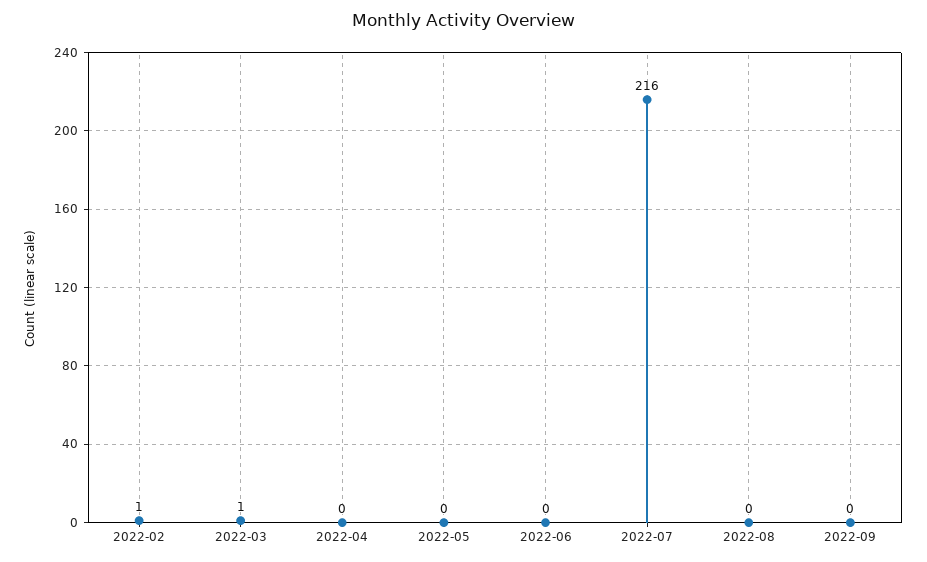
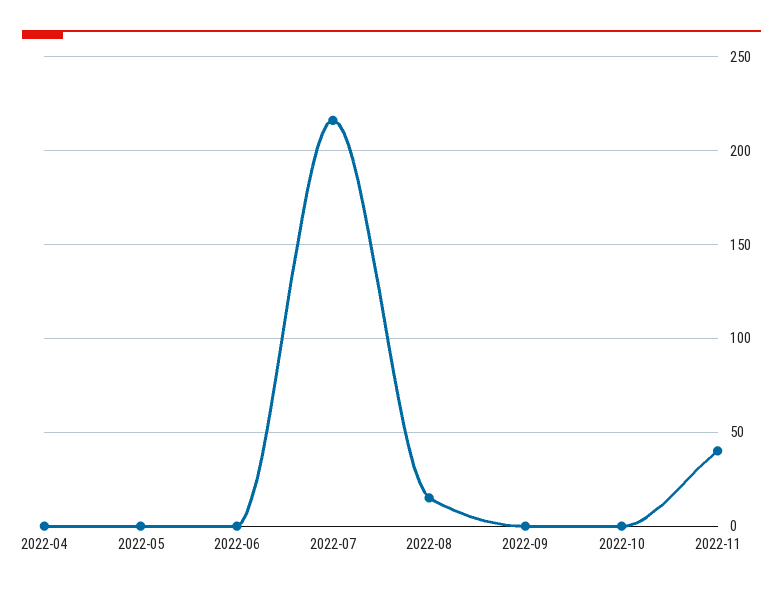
2022-02: 1 -> none
2022-03: 1 -> none
2022-08: 0 -> 15
2022-10: none -> 0
2022-11: none -> 40

